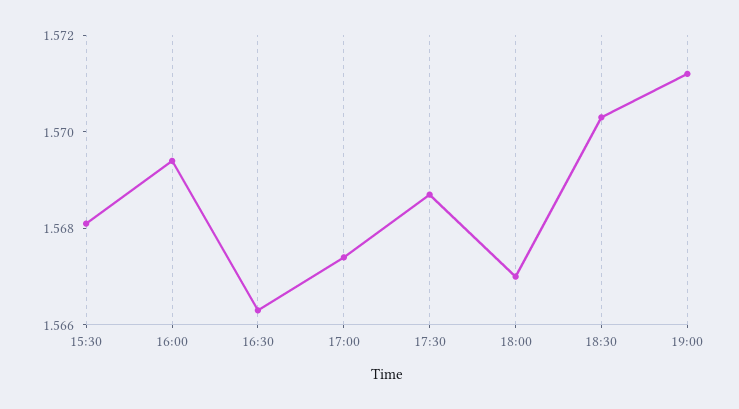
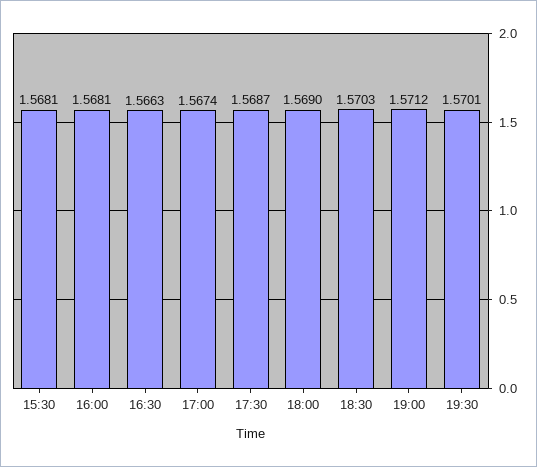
16:00: 1.5695 -> 1.5681
18:00: 1.567 -> 1.569
19:30: none -> 1.5701

